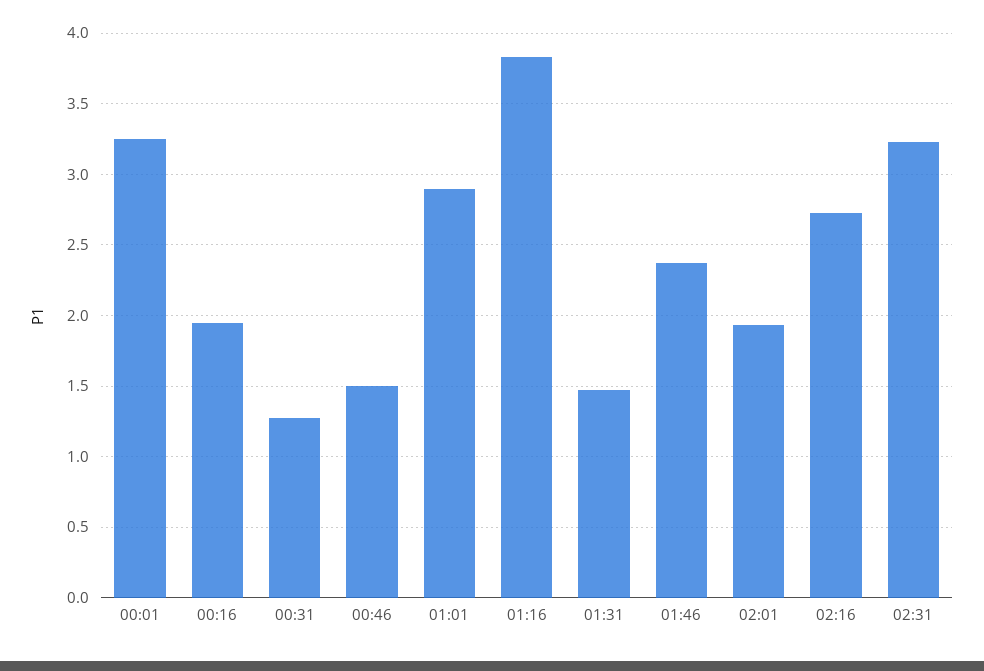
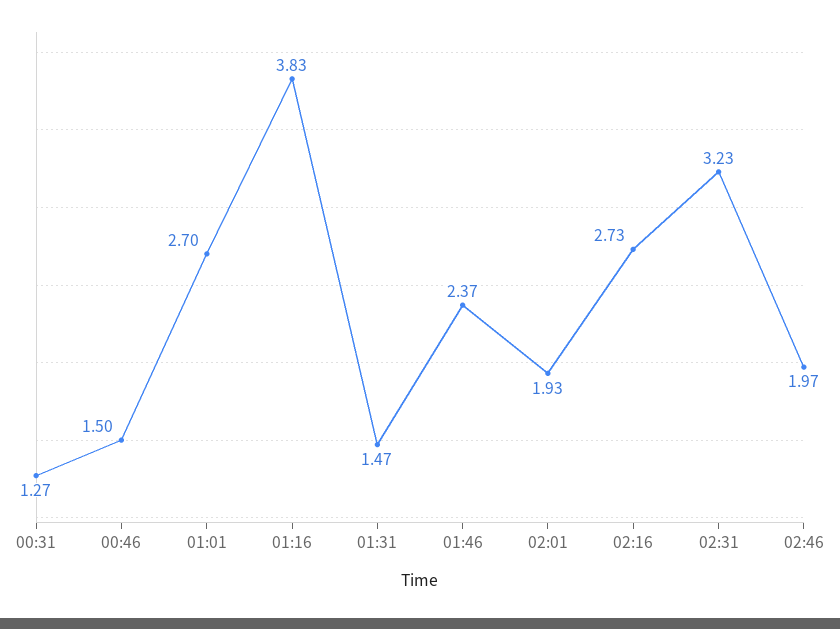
00:01: 3.25 -> none
00:16: 1.95 -> none
01:01: 2.9 -> 2.7
02:46: none -> 1.97

